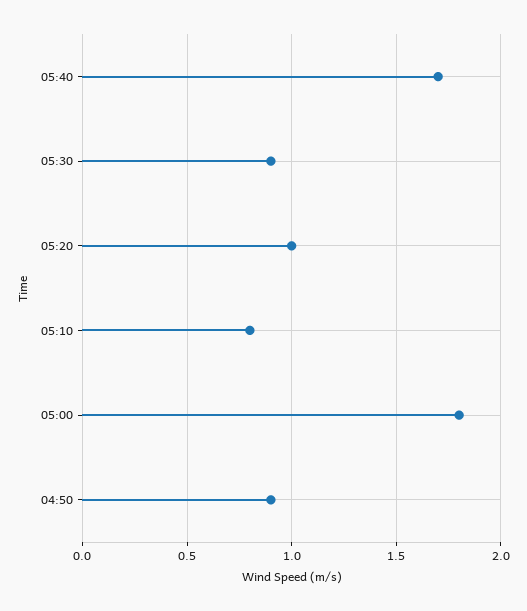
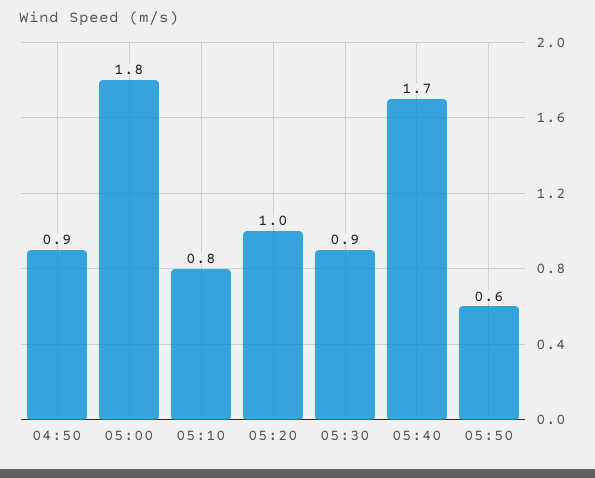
05:50: none -> 0.6

